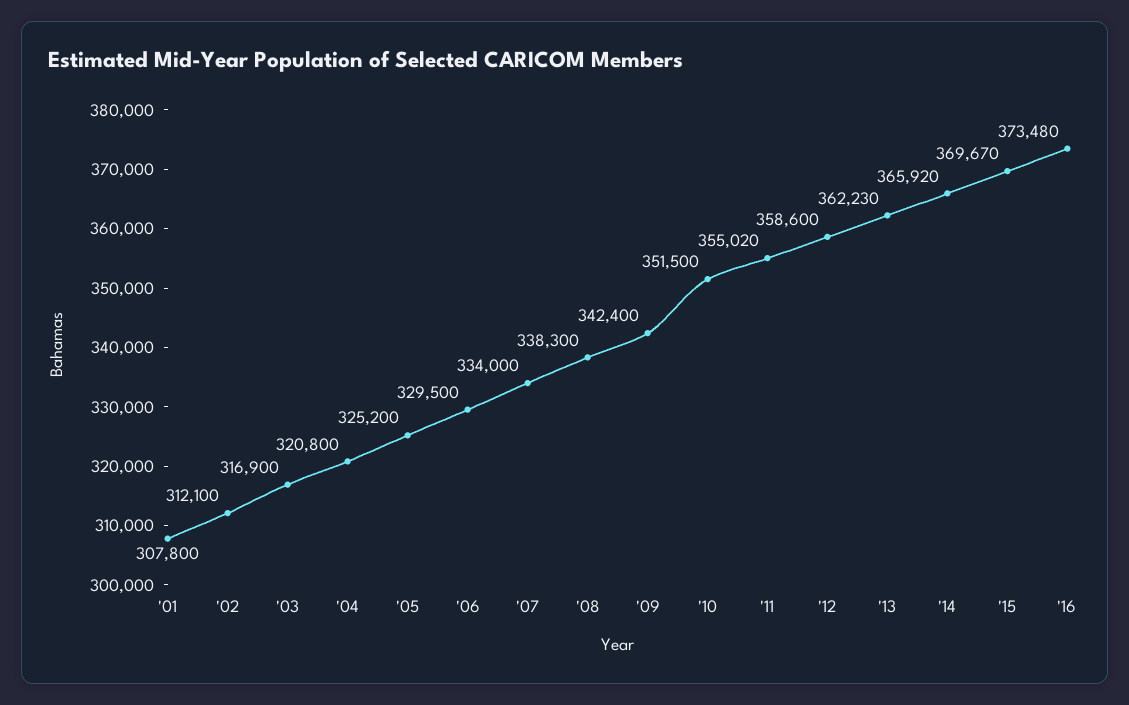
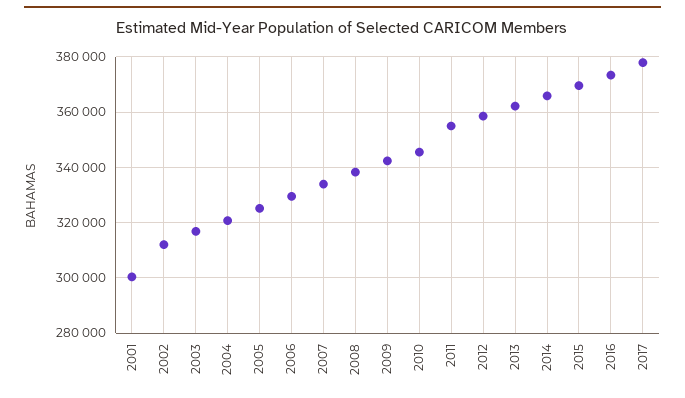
'01: 307800 -> 300000
'10: 351500 -> 345000
2017: none -> 377500

